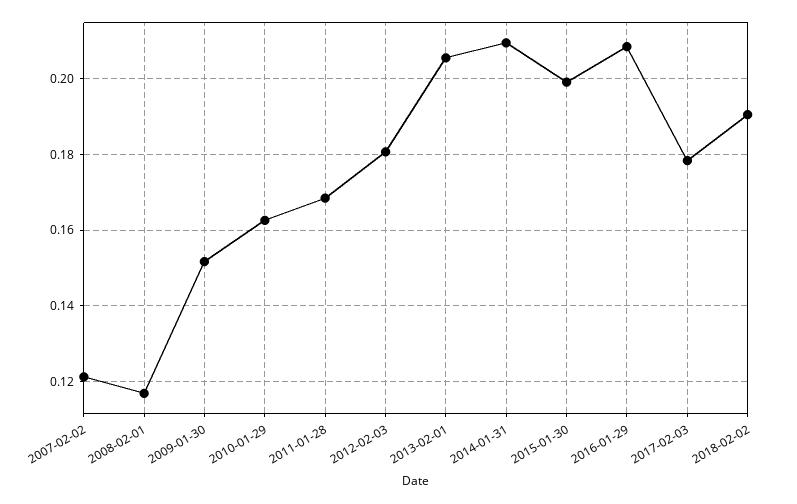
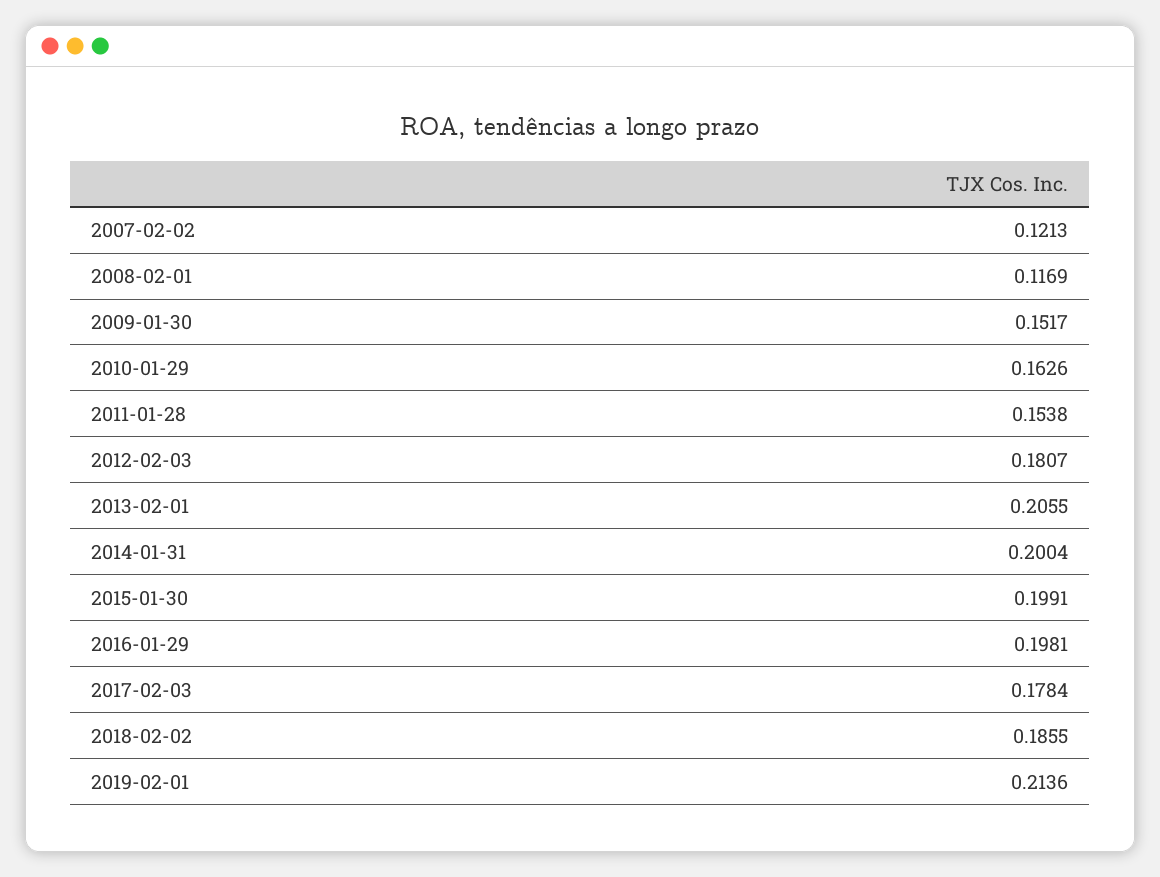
2011-01-28: 0.168 -> 0.1538
2014-01-31: 0.21 -> 0.2004
2016-01-29: 0.208 -> 0.1981
2018-02-02: 0.19 -> 0.1855
2019-02-01: none -> 0.2136

